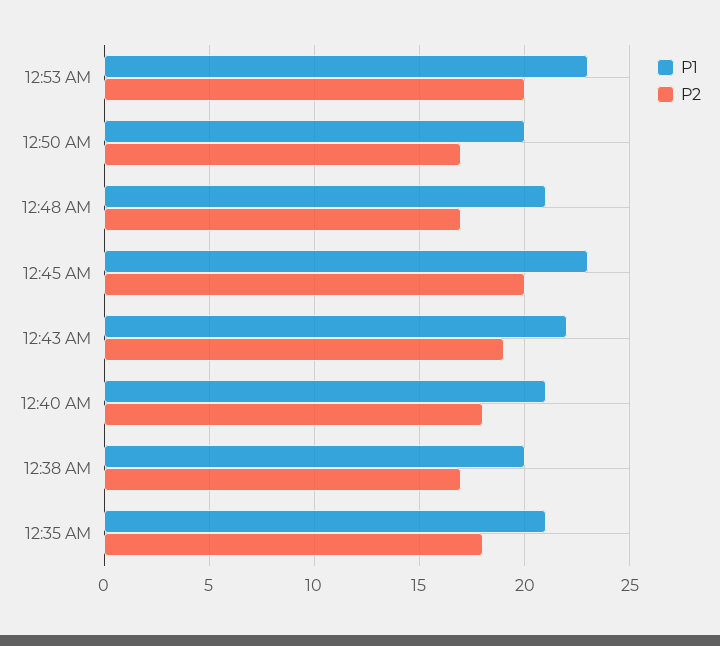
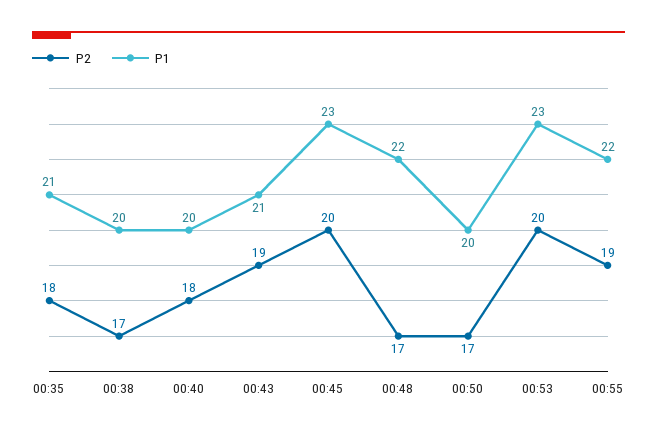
P1, 12:48 AM: 21 -> 22
P1, 12:43 AM: 22 -> 21
P1, 12:40 AM: 21 -> 20
P2, 00:55: none -> 19
P1, 00:55: none -> 22

